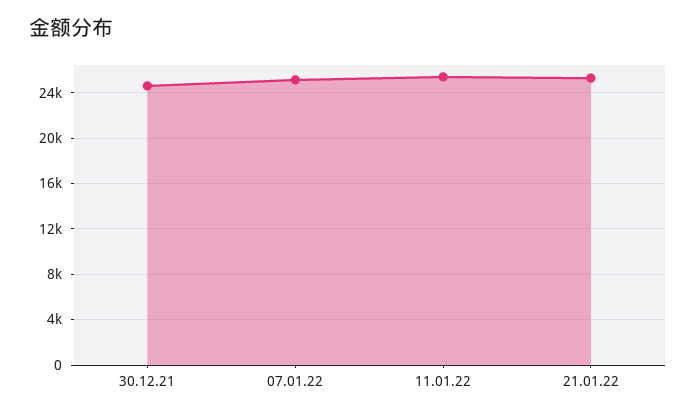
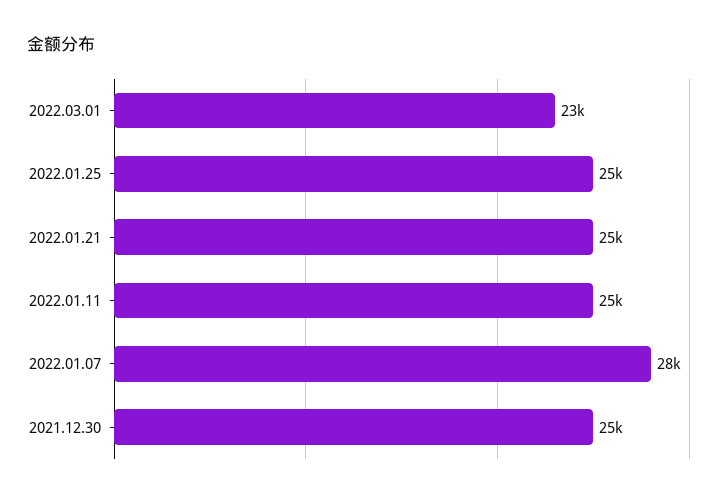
07.01.22: 25000 -> 28000
2022.03.01: none -> 23000
2022.01.25: none -> 25000

